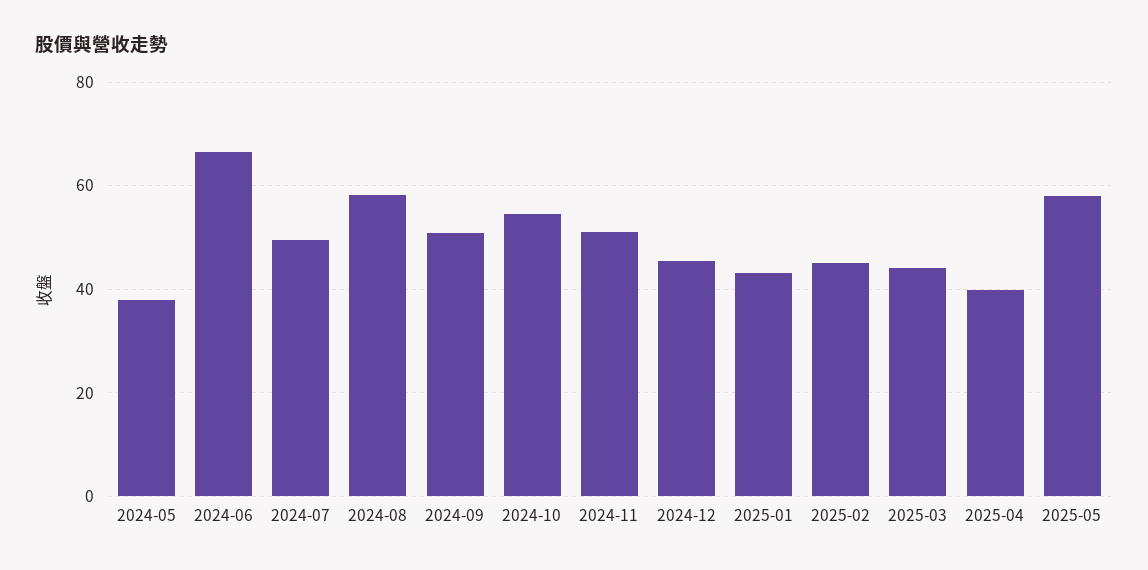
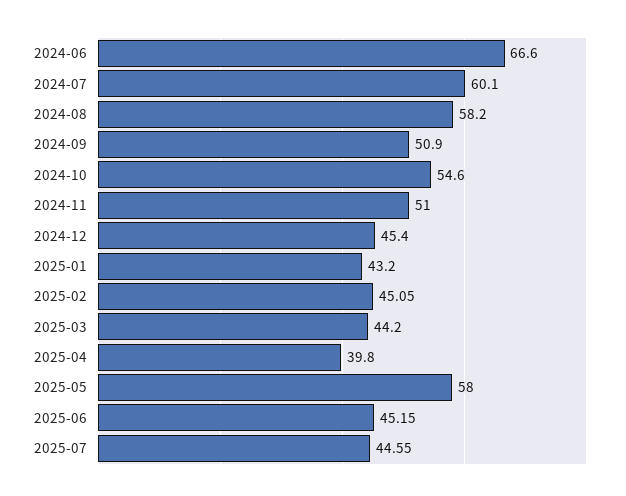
2024-05: 38 -> none
2024-07: 50 -> 60.1
2025-06: none -> 45.15
2025-07: none -> 44.55

